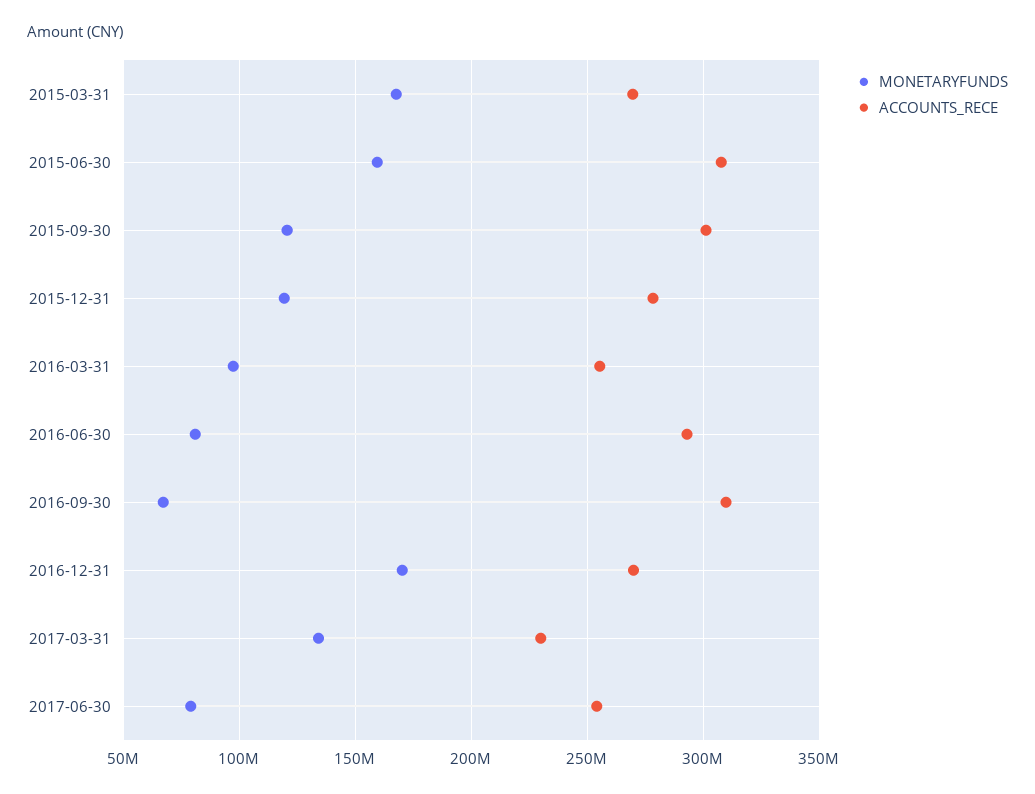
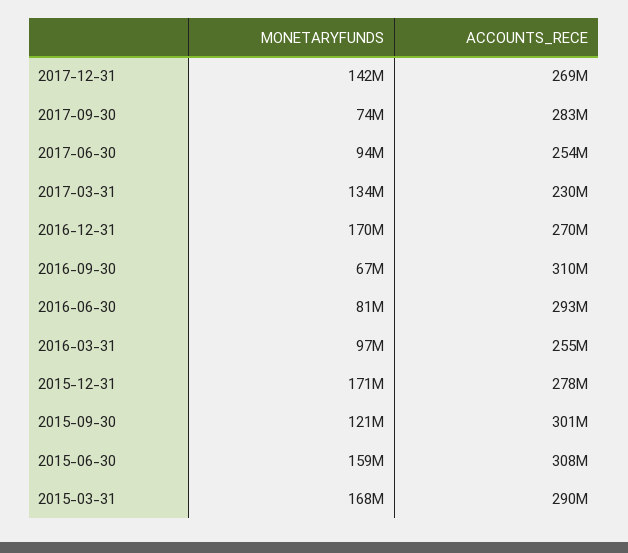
ACCOUNTS_RECE, 2015-03-31: 270000000 -> 290000000
MONETARYFUNDS, 2015-12-31: 120000000 -> 171000000
MONETARYFUNDS, 2017-06-30: 80000000 -> 94000000
MONETARYFUNDS, 2017-12-31: none -> 142000000
ACCOUNTS_RECE, 2017-12-31: none -> 269000000
MONETARYFUNDS, 2017-09-30: none -> 74000000
ACCOUNTS_RECE, 2017-09-30: none -> 283000000

